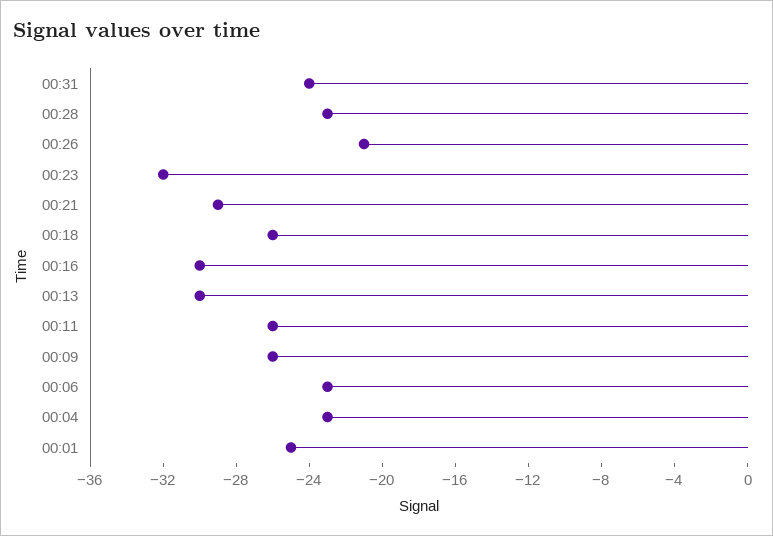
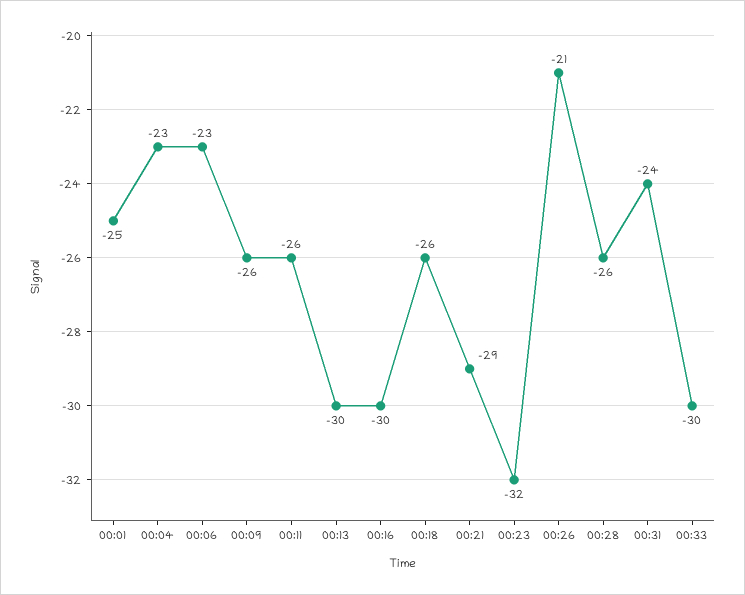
00:28: -23 -> -26
00:33: none -> -30

